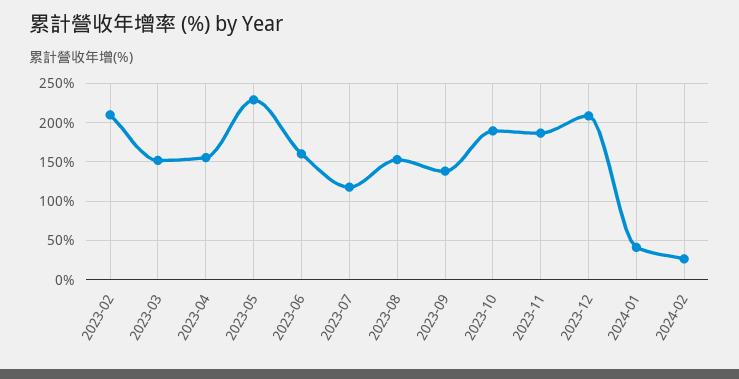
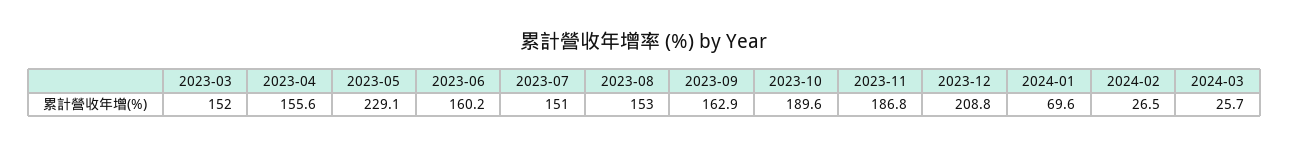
2023-02: 210 -> none
2023-07: 120 -> 151
2023-09: 140 -> 162.9
2024-01: 40 -> 69.6
2024-03: none -> 25.7

